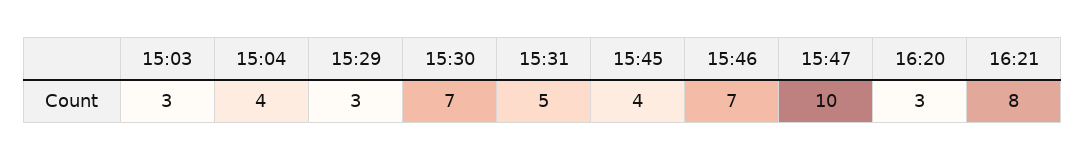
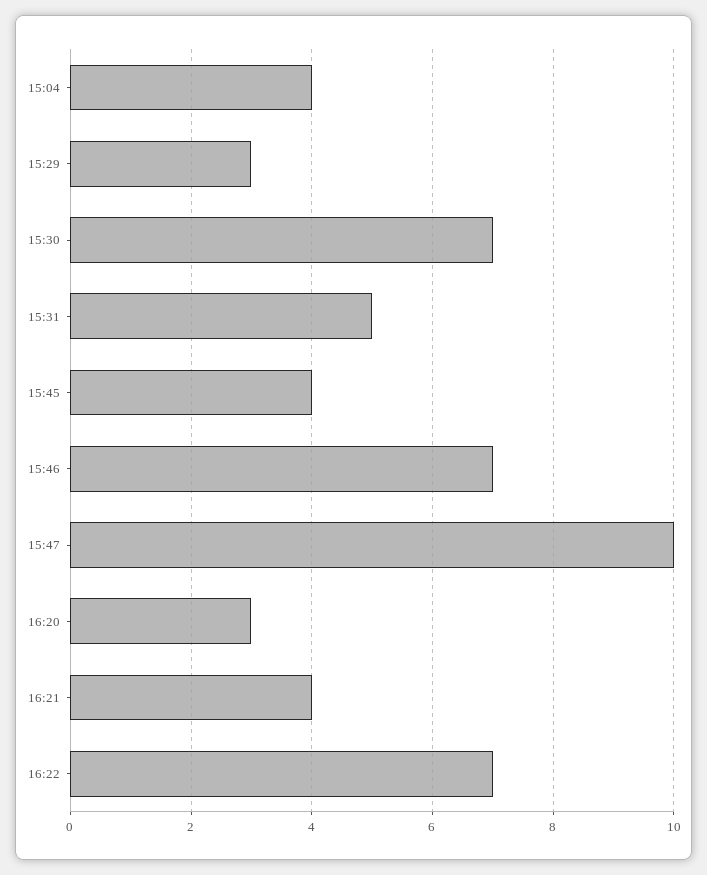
15:03: 3 -> none
16:21: 8 -> 4
16:22: none -> 7

